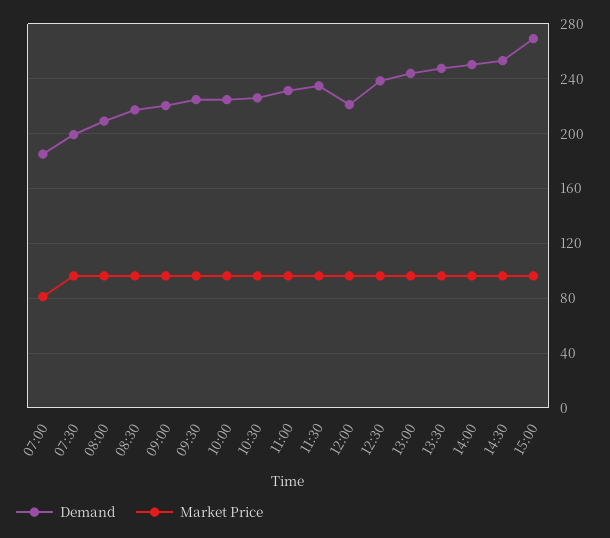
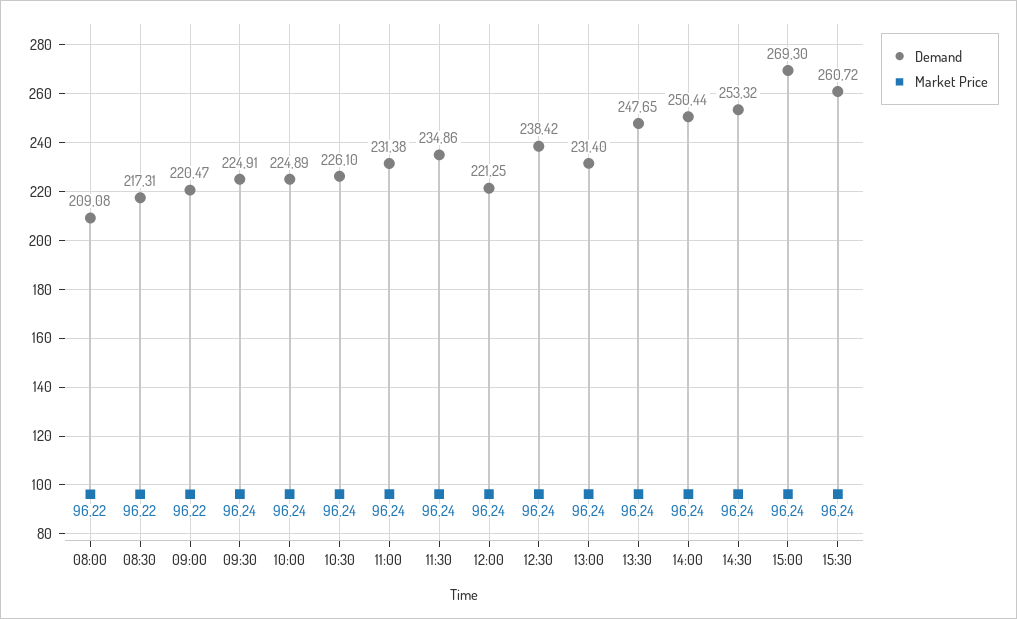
Demand, 07:00: 185 -> none
Market Price, 07:00: 80 -> none
Demand, 07:30: 200 -> none
Market Price, 07:30: 95 -> none
Demand, 13:00: 245 -> 231.4
Demand, 15:30: none -> 260.72
Market Price, 15:30: none -> 96.24

